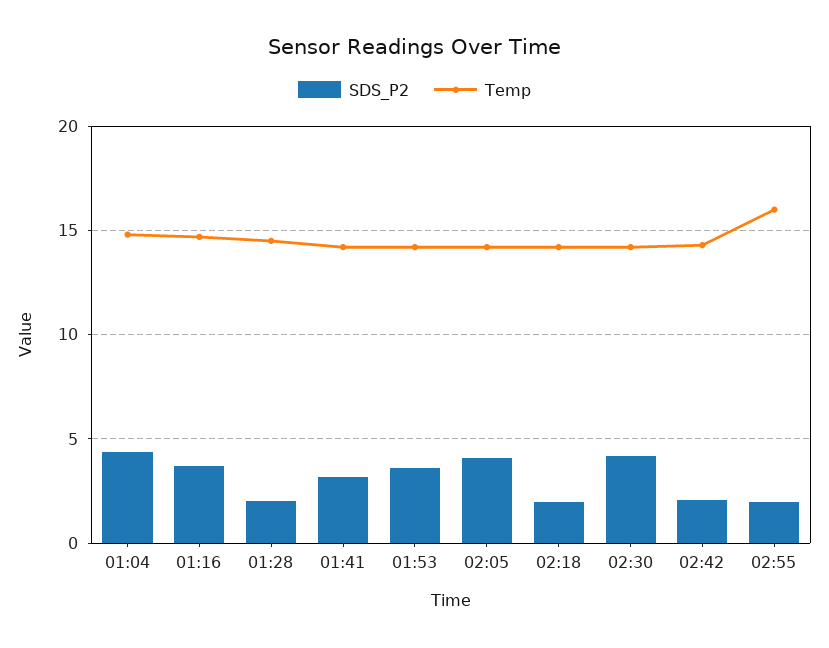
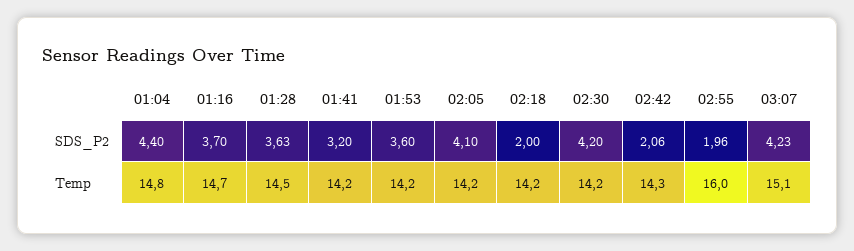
SDS_P2, 01:28: 2 -> 3.63
SDS_P2, 03:07: none -> 4.23
Temp, 03:07: none -> 15.1

